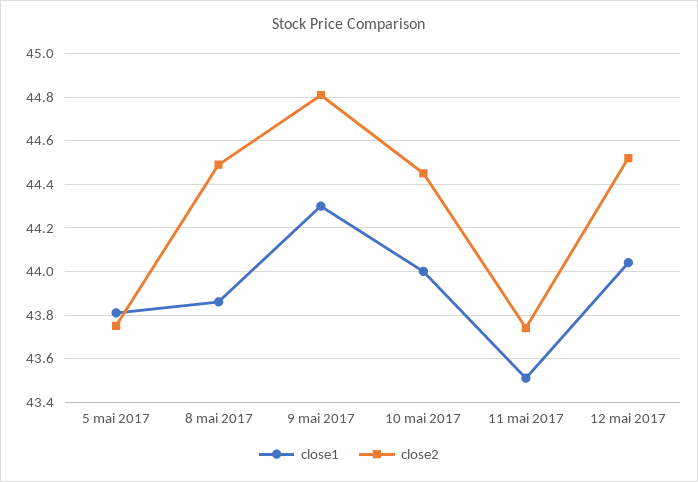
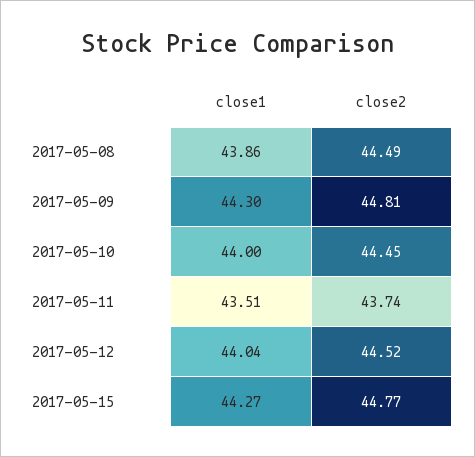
close1, 5 mai 2017: 43.8 -> none
close2, 5 mai 2017: 43.75 -> none
close1, 2017-05-15: none -> 44.27
close2, 2017-05-15: none -> 44.77

